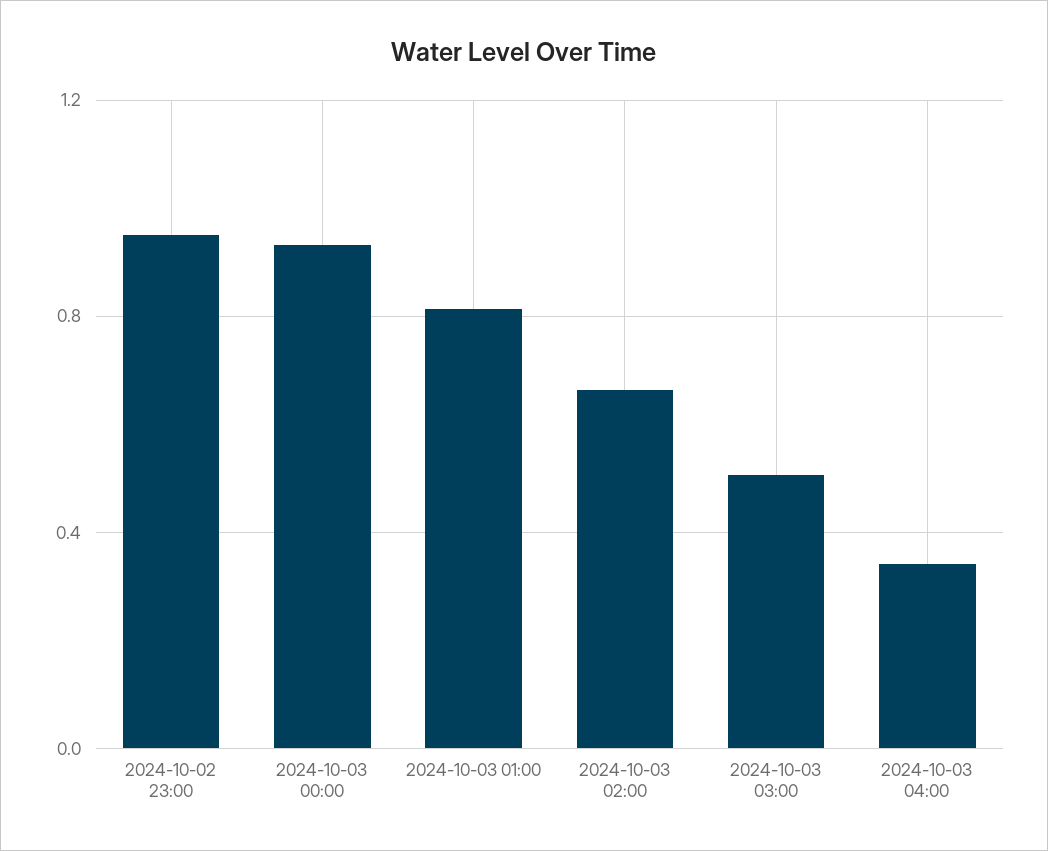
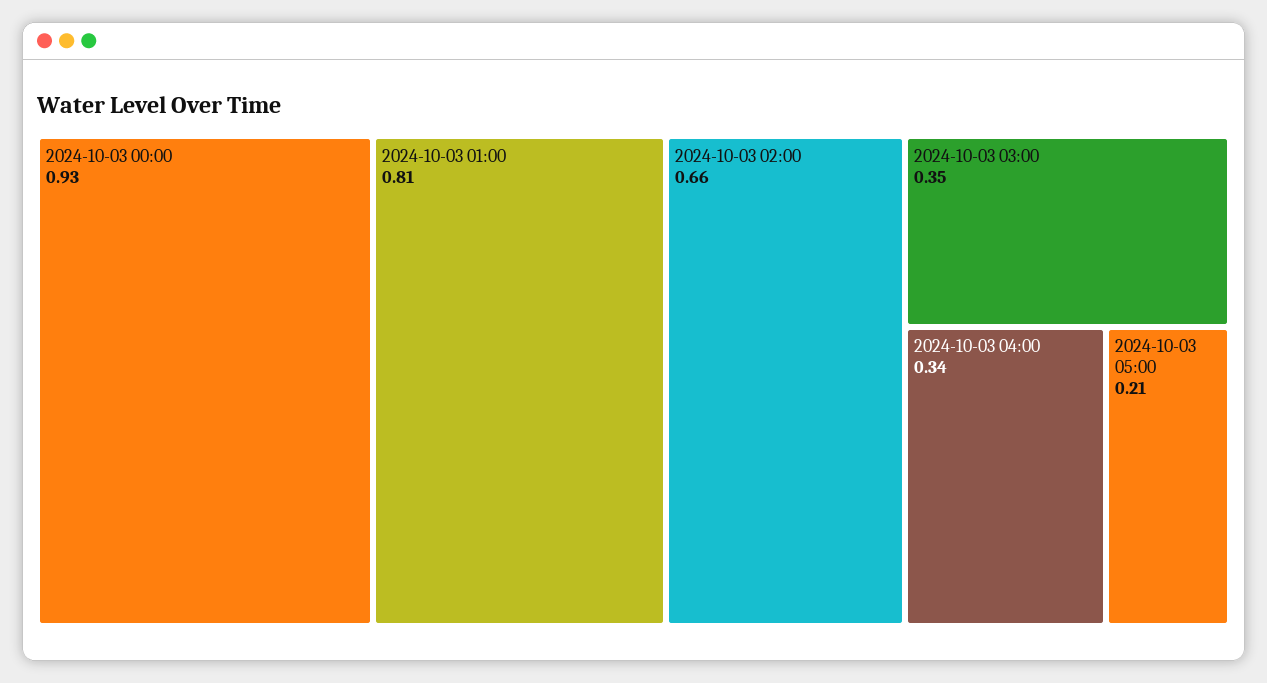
2024-10-02 23:00: 0.95 -> none
2024-10-03 03:00: 0.5 -> 0.35
2024-10-03 05:00: none -> 0.21

